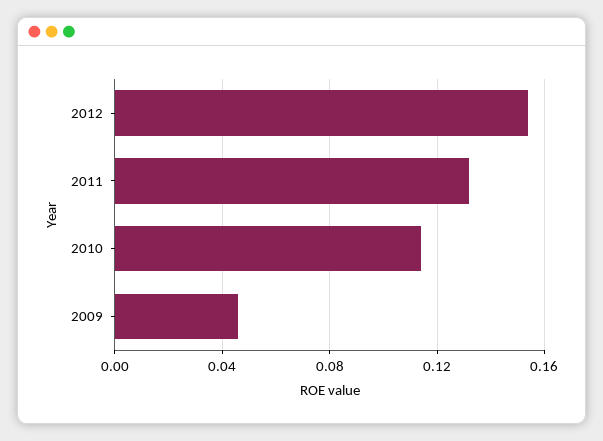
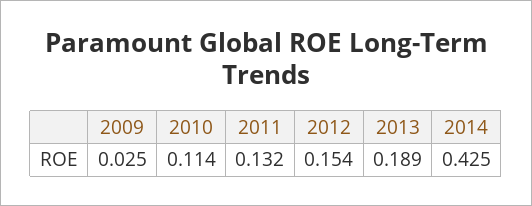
2009: 0.045 -> 0.025
2013: none -> 0.189
2014: none -> 0.425

